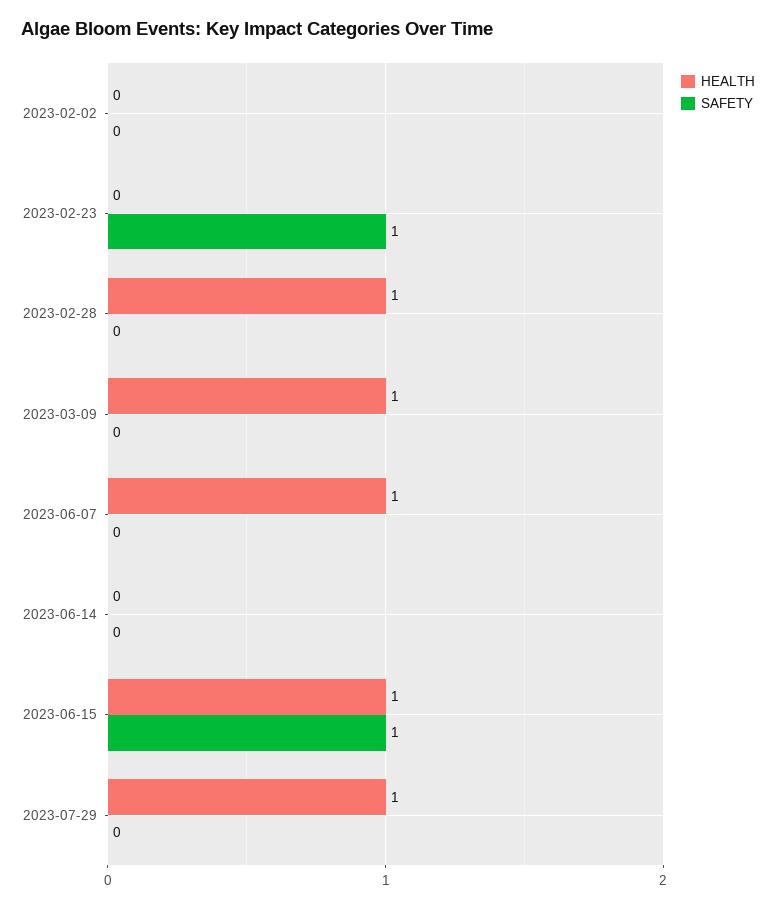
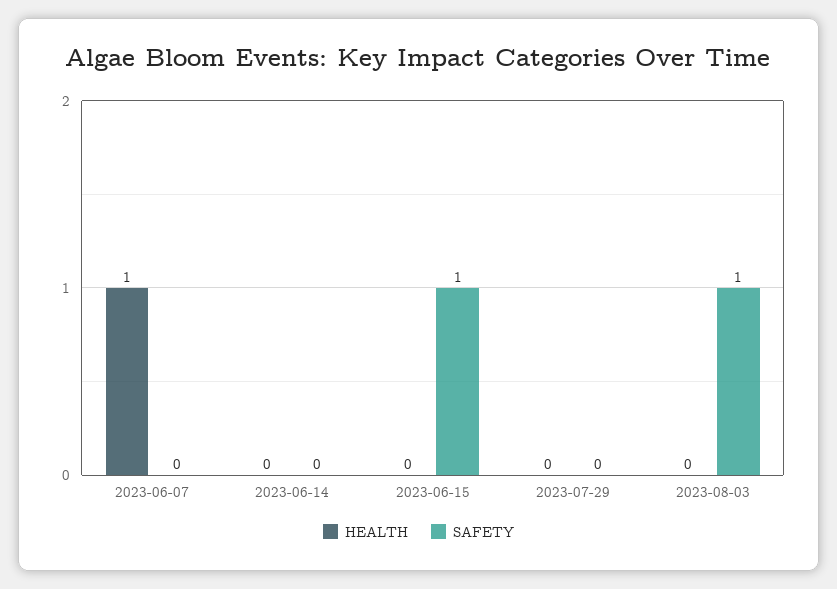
HEALTH, 2023-02-02: 0 -> none
SAFETY, 2023-02-02: 0 -> none
HEALTH, 2023-02-23: 0 -> none
SAFETY, 2023-02-23: 1 -> none
HEALTH, 2023-02-28: 1 -> none
SAFETY, 2023-02-28: 0 -> none
HEALTH, 2023-03-09: 1 -> none
SAFETY, 2023-03-09: 0 -> none
HEALTH, 2023-06-15: 1 -> 0
HEALTH, 2023-07-29: 1 -> 0
HEALTH, 2023-08-03: none -> 0
SAFETY, 2023-08-03: none -> 1

